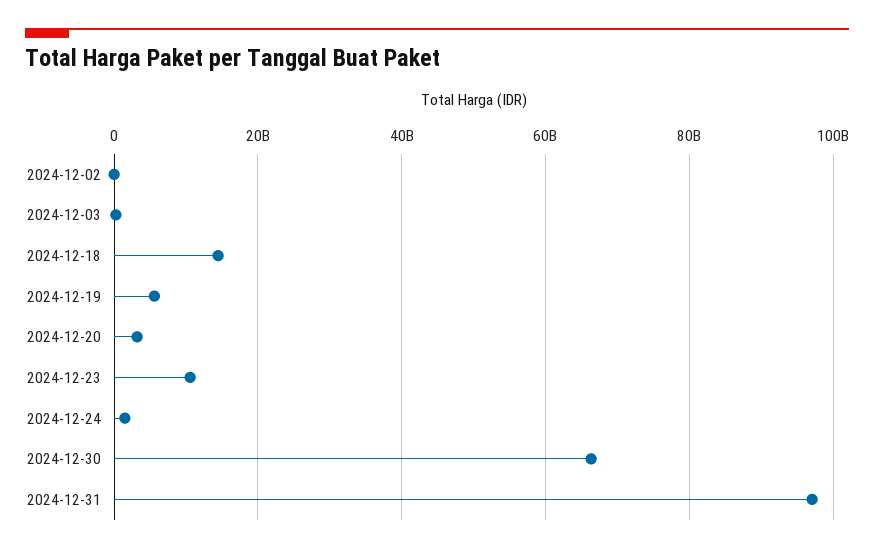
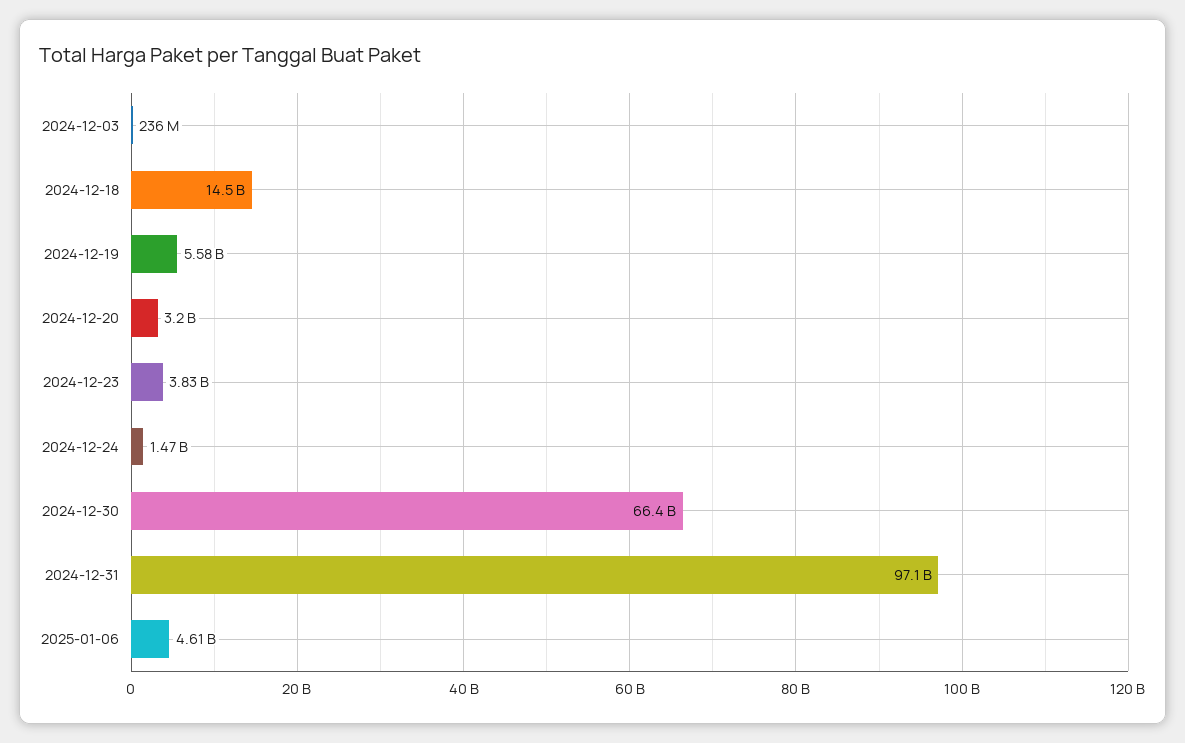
2024-12-02: 0 -> none
2024-12-23: 10000000000 -> 3830000000
2025-01-06: none -> 4610000000

